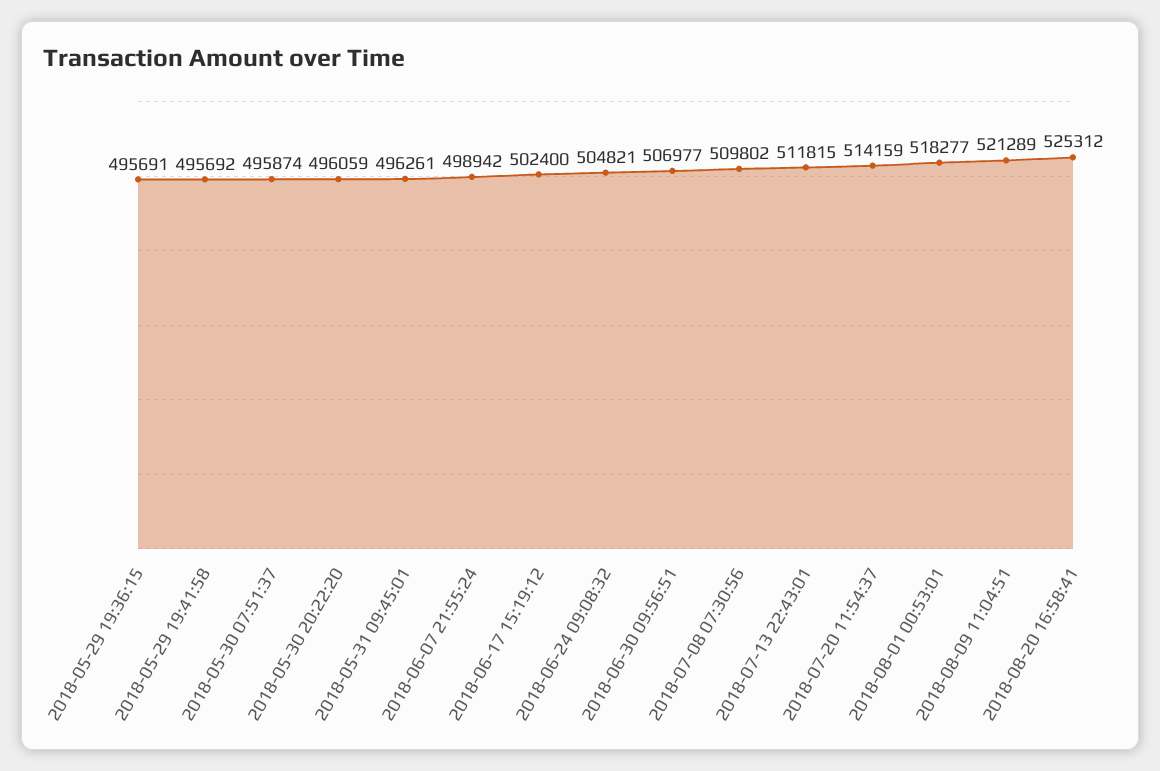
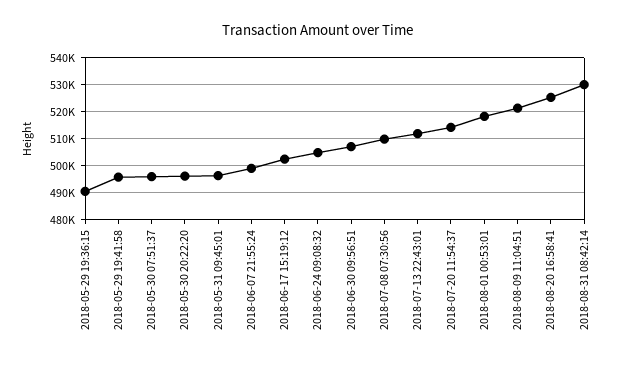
2018-05-29 19:36:15: 495691 -> 490000
2018-08-31 08:42:14: none -> 530000

